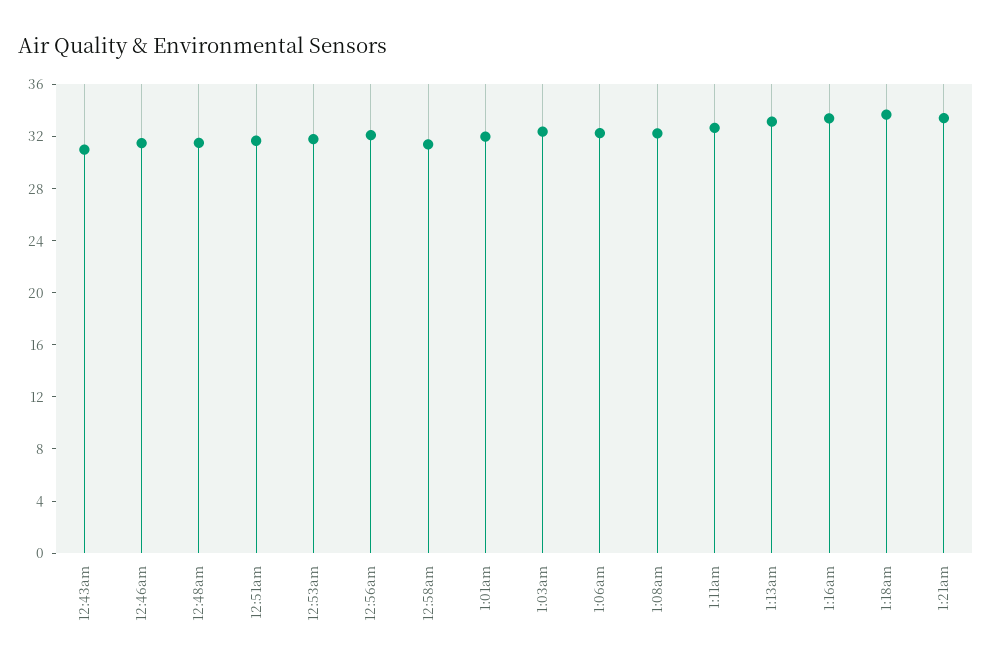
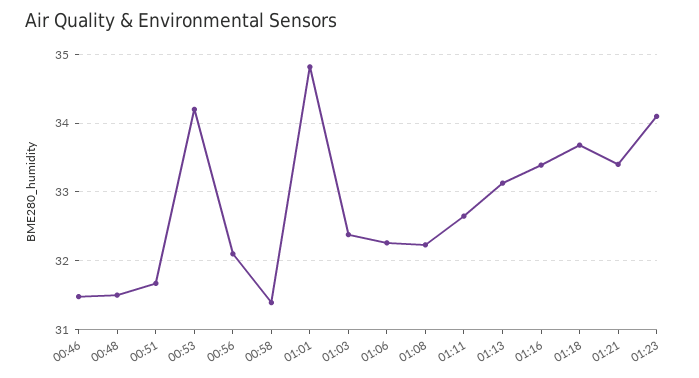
12:43am: 31 -> none
12:53am: 32 -> 34.2
1:01am: 32 -> 34.8
01:23: none -> 34.1

